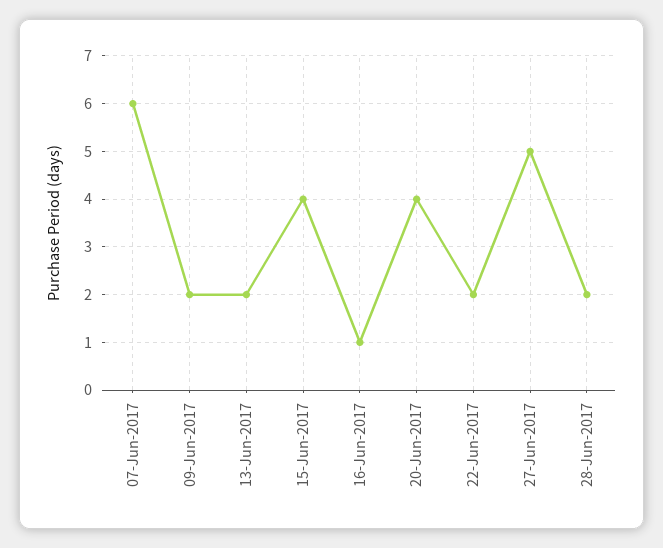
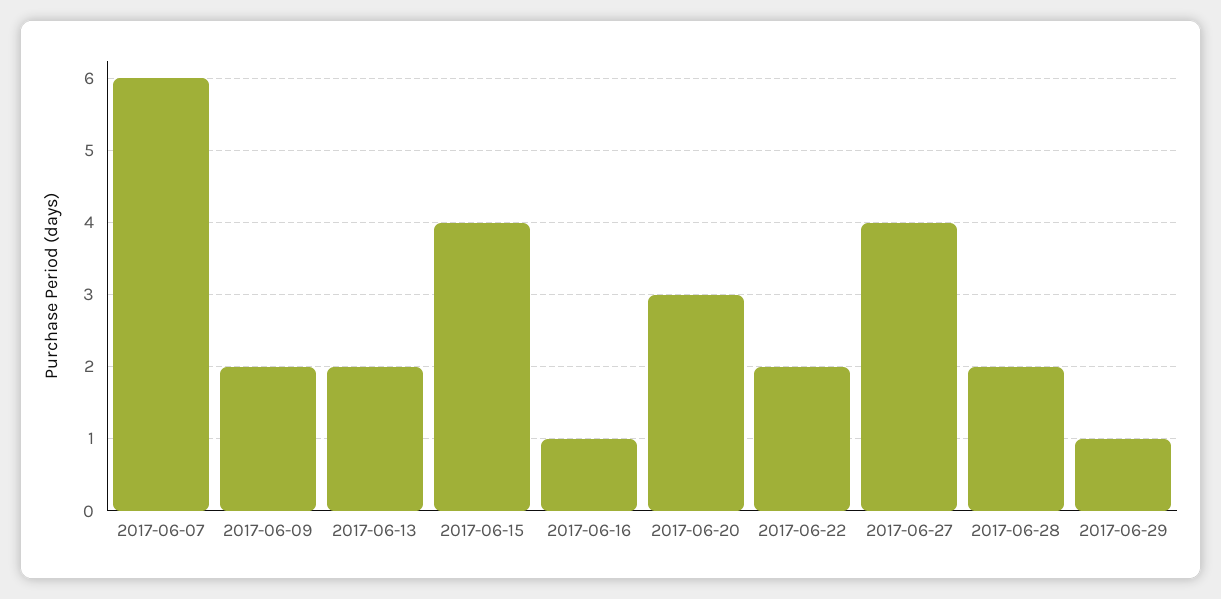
20-Jun-2017: 4 -> 3
27-Jun-2017: 5 -> 4
2017-06-29: none -> 1

